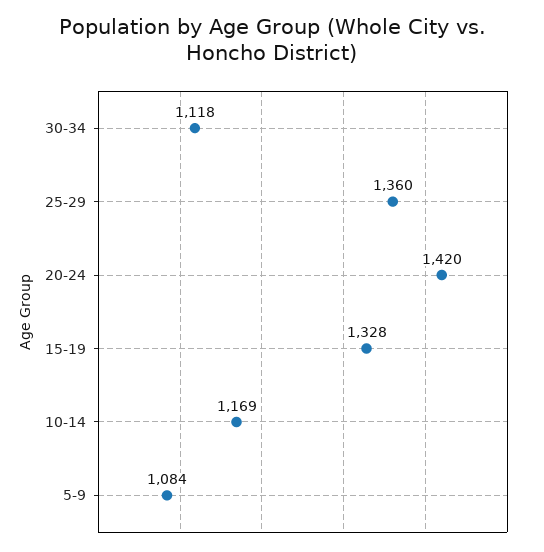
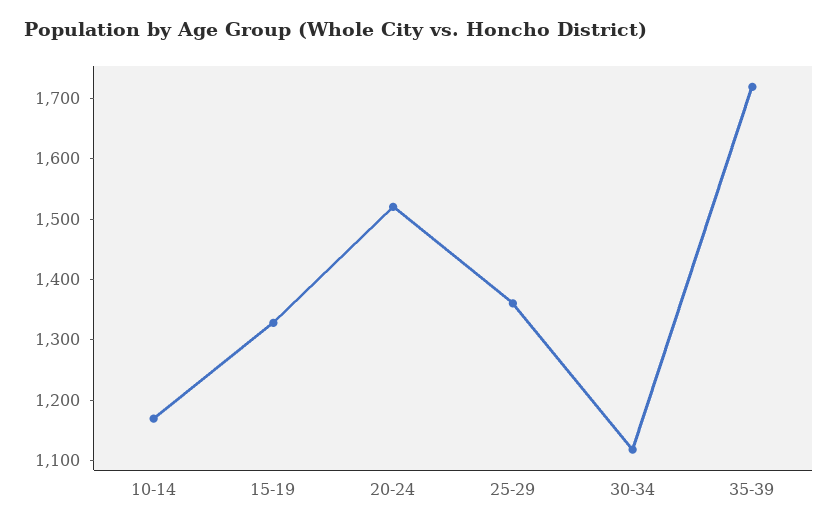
20-24: 1420 -> 1520
5-9: 1084 -> none
35-39: none -> 1720

